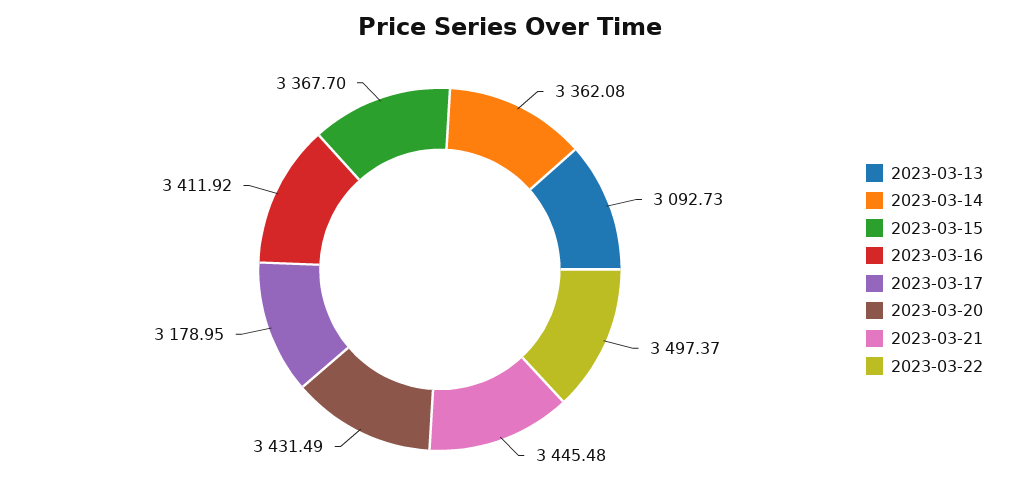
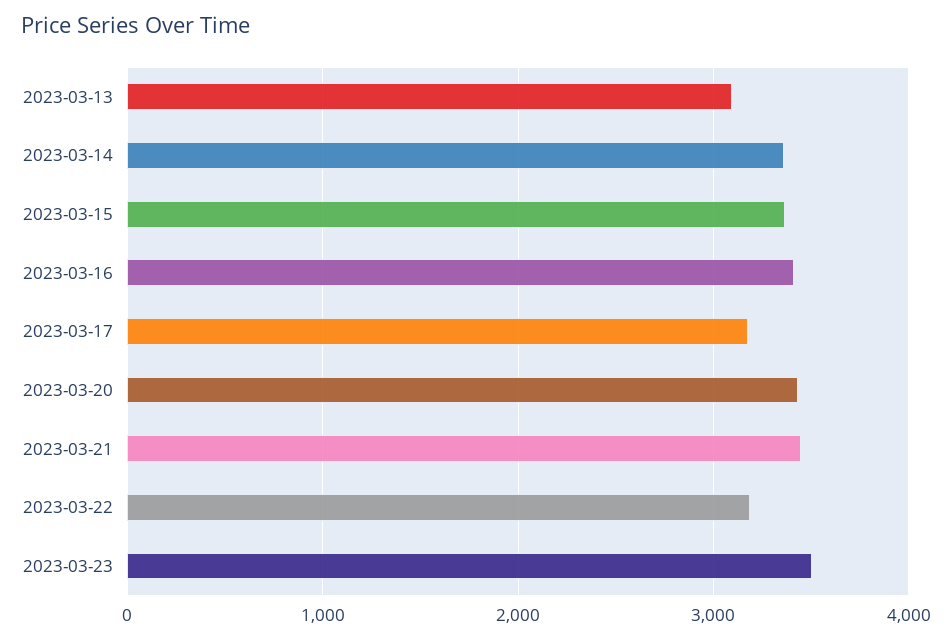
2023-03-22: 3497.37 -> 3200
2023-03-23: none -> 3500

